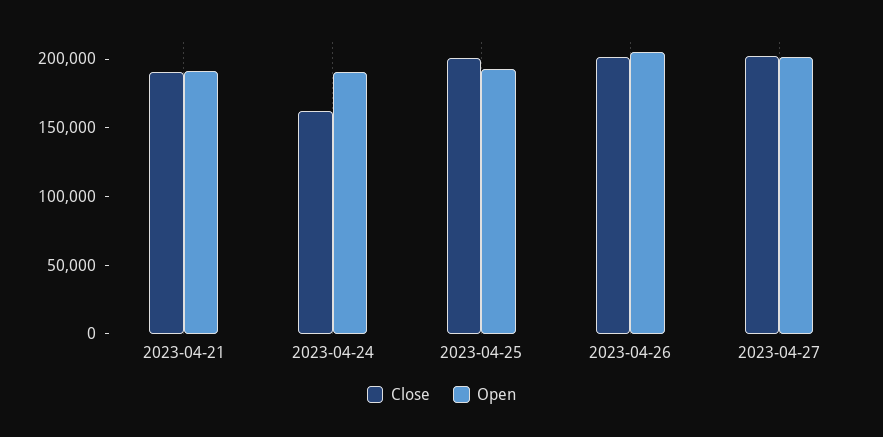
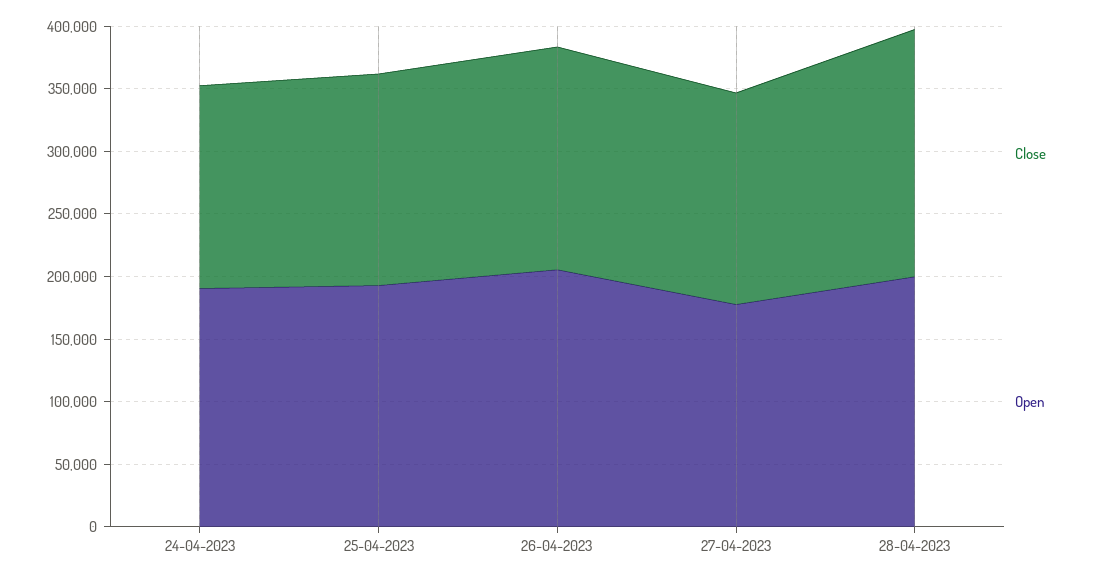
Close, 2023-04-21: 190000 -> none
Open, 2023-04-21: 190000 -> none
Close, 2023-04-25: 200000 -> 170000
Close, 2023-04-26: 200000 -> 180000
Close, 2023-04-27: 200000 -> 170000
Open, 2023-04-27: 200000 -> 180000
Close, 28-04-2023: none -> 200000
Open, 28-04-2023: none -> 200000

